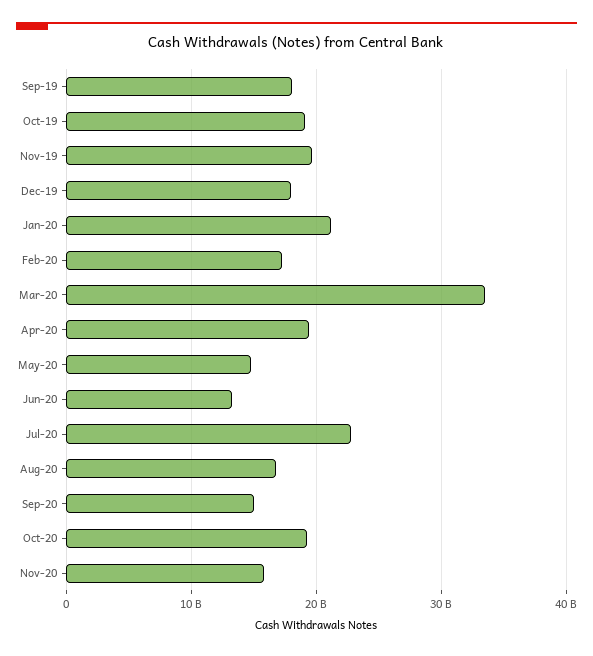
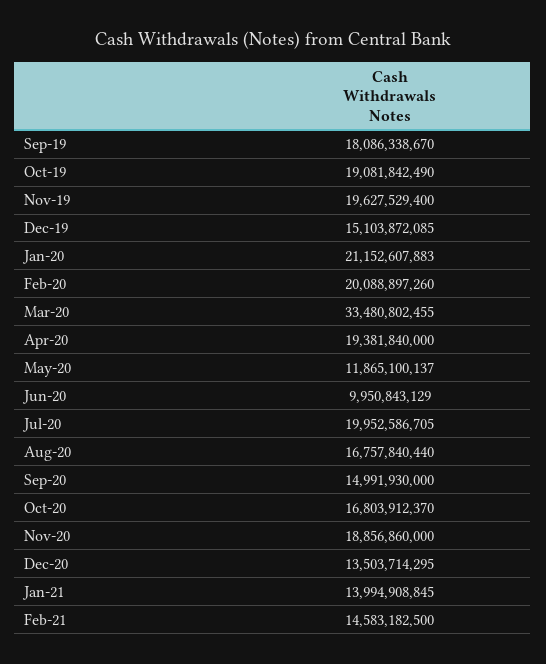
Dec-19: 18000000000 -> 15103872085
Feb-20: 17000000000 -> 20088897260
May-20: 15000000000 -> 11865100137
Jun-20: 13000000000 -> 9950843129
Jul-20: 23000000000 -> 19952586705
Oct-20: 19000000000 -> 16803912370
Nov-20: 16000000000 -> 18856860000
Dec-20: none -> 13503714295
Jan-21: none -> 13994908845
Feb-21: none -> 14583182500

